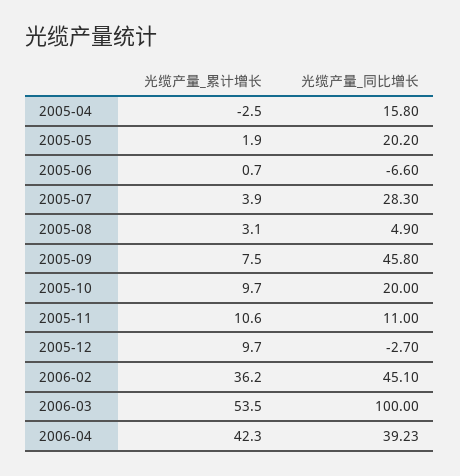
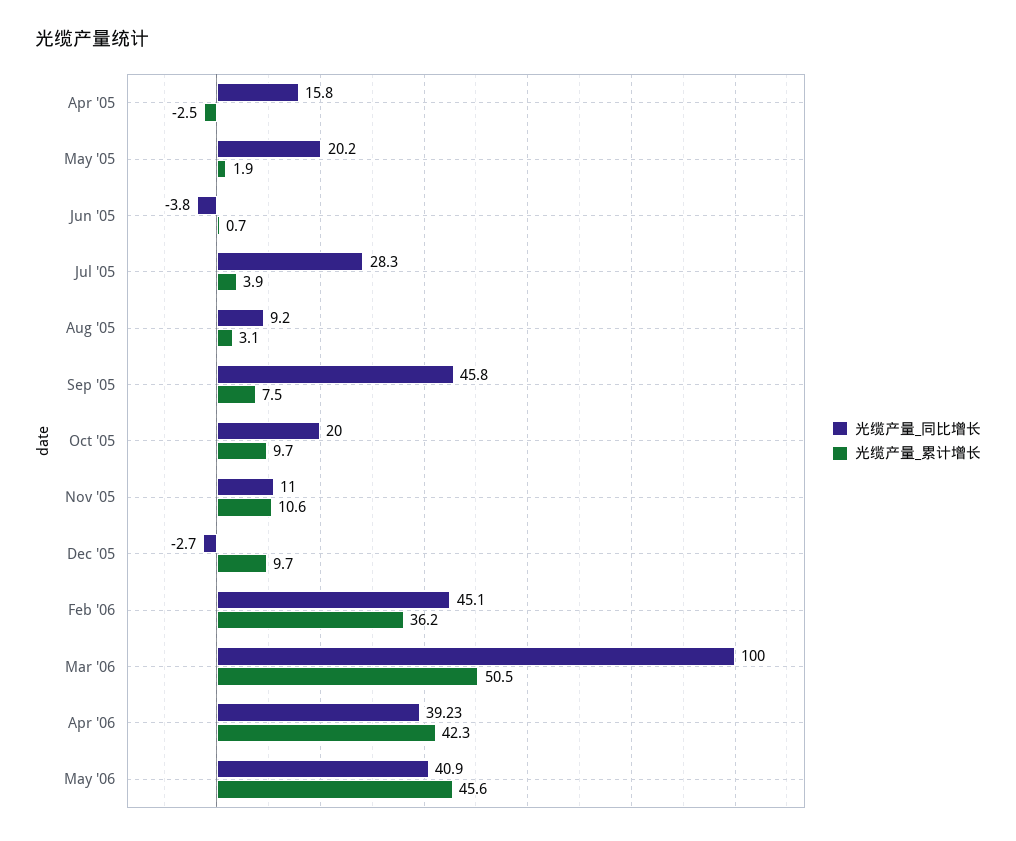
光缆产量_同比增长, 2005-06: -6.6 -> -3.8
光缆产量_同比增长, 2005-08: 4.9 -> 9.2
光缆产量_累计增长, 2006-03: 53.5 -> 50.5
光缆产量_同比增长, May '06: none -> 40.9
光缆产量_累计增长, May '06: none -> 45.6

